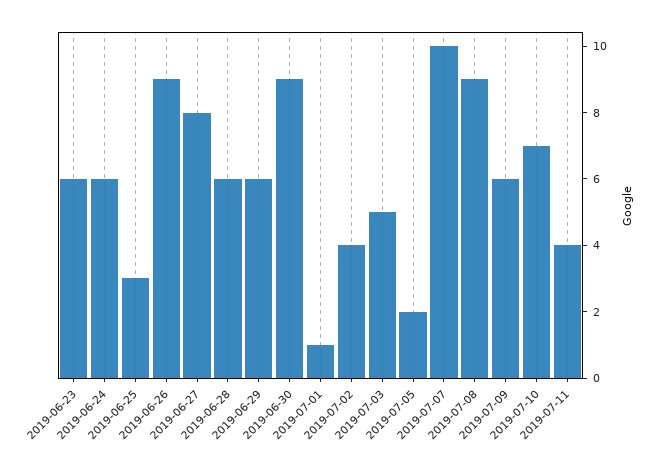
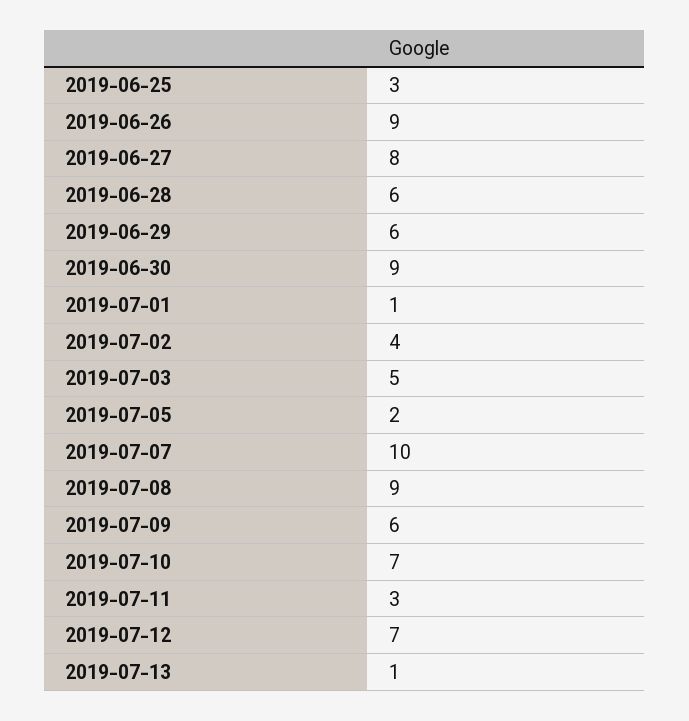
2019-06-23: 6 -> none
2019-06-24: 6 -> none
2019-07-11: 4 -> 3
2019-07-12: none -> 7
2019-07-13: none -> 1

